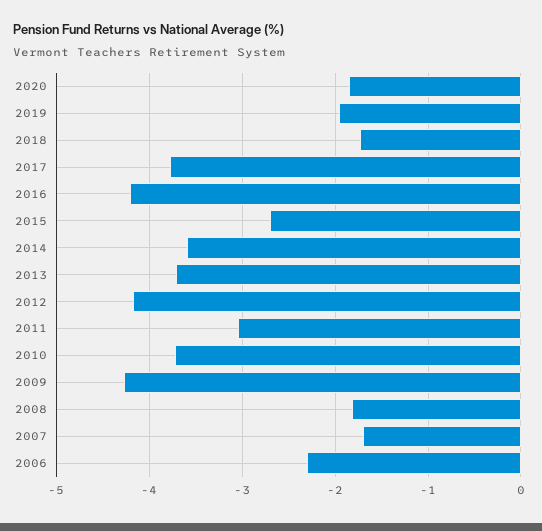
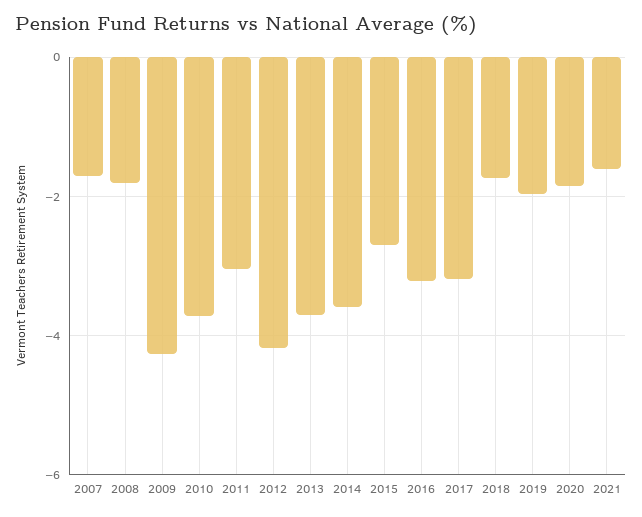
2017: -3.8 -> -3.2
2016: -4.2 -> -3.2
2006: -2.3 -> none
2021: none -> -1.6

